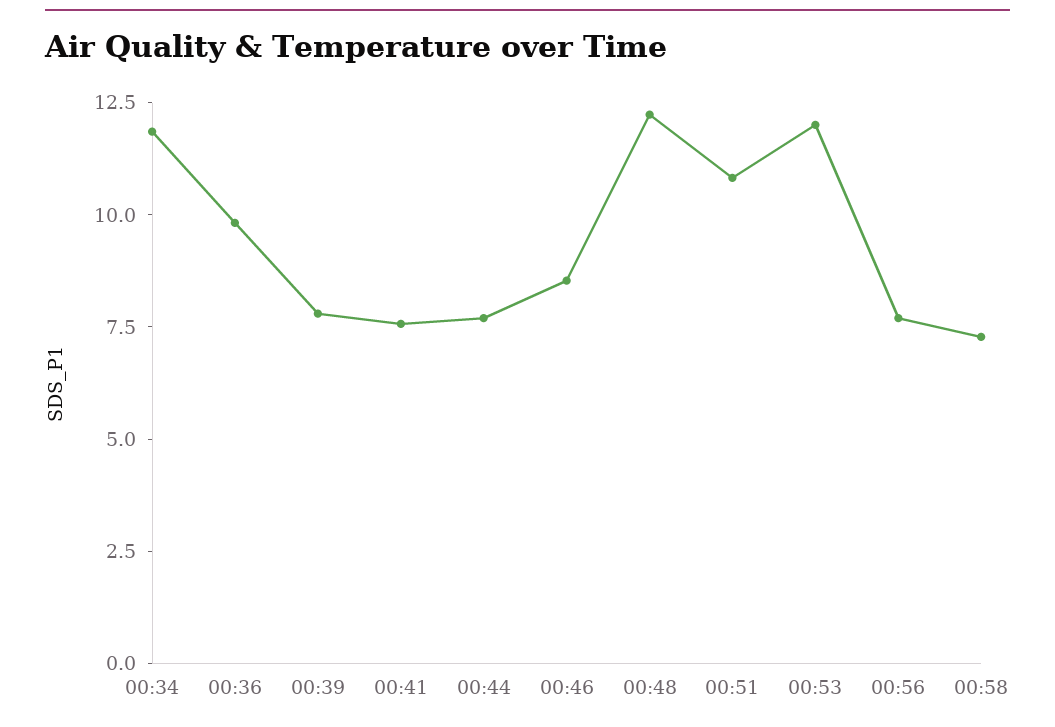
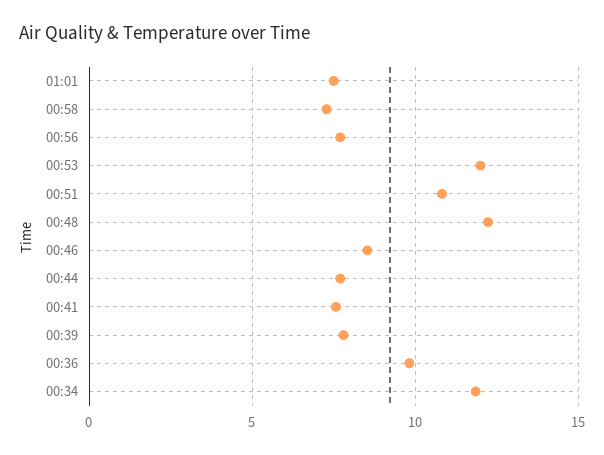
01:01: none -> 7.5

